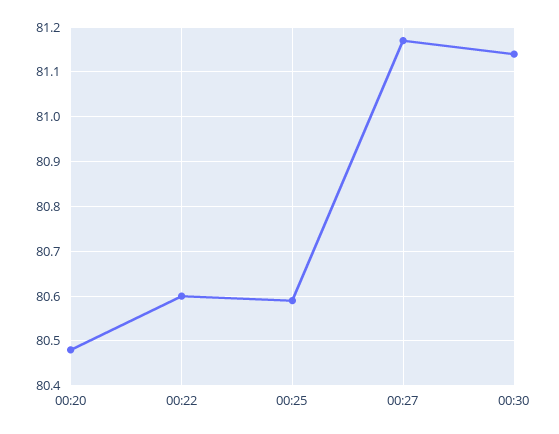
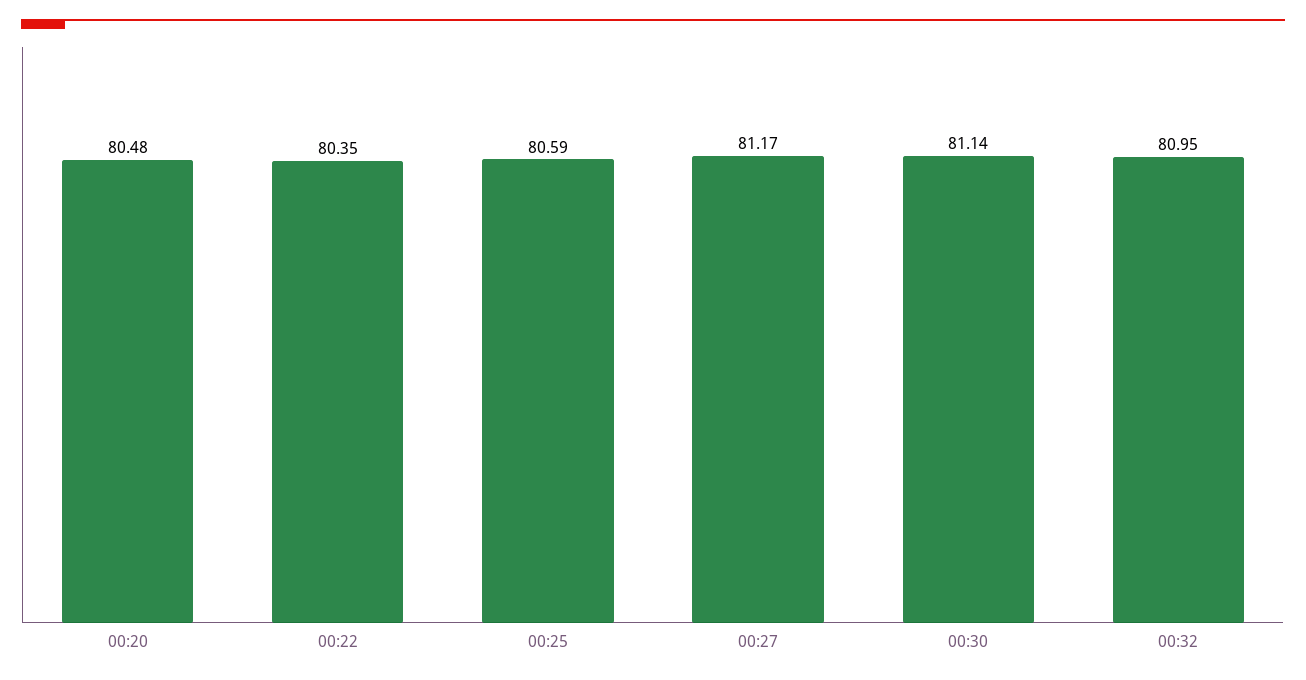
00:22: 80.6 -> 80.35
00:32: none -> 80.95

